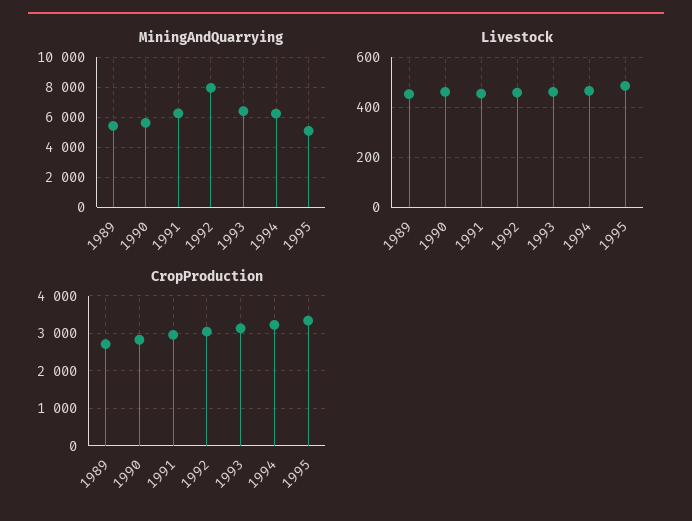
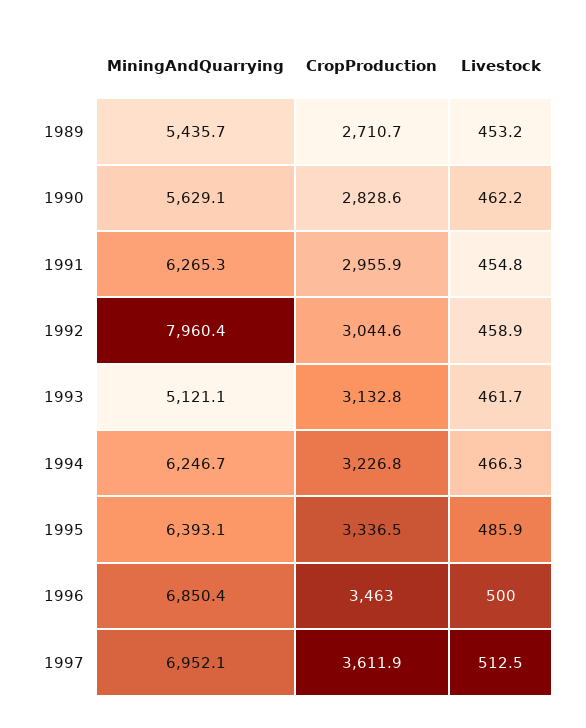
MiningAndQuarrying, 1993: 6500 -> 5121.1
MiningAndQuarrying, 1995: 5000 -> 6393.1
MiningAndQuarrying, 1996: none -> 6850.4
CropProduction, 1996: none -> 3463
Livestock, 1996: none -> 500
MiningAndQuarrying, 1997: none -> 6952.1
CropProduction, 1997: none -> 3611.9
Livestock, 1997: none -> 512.5

